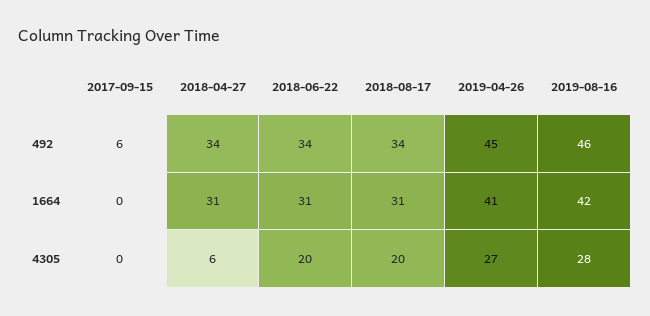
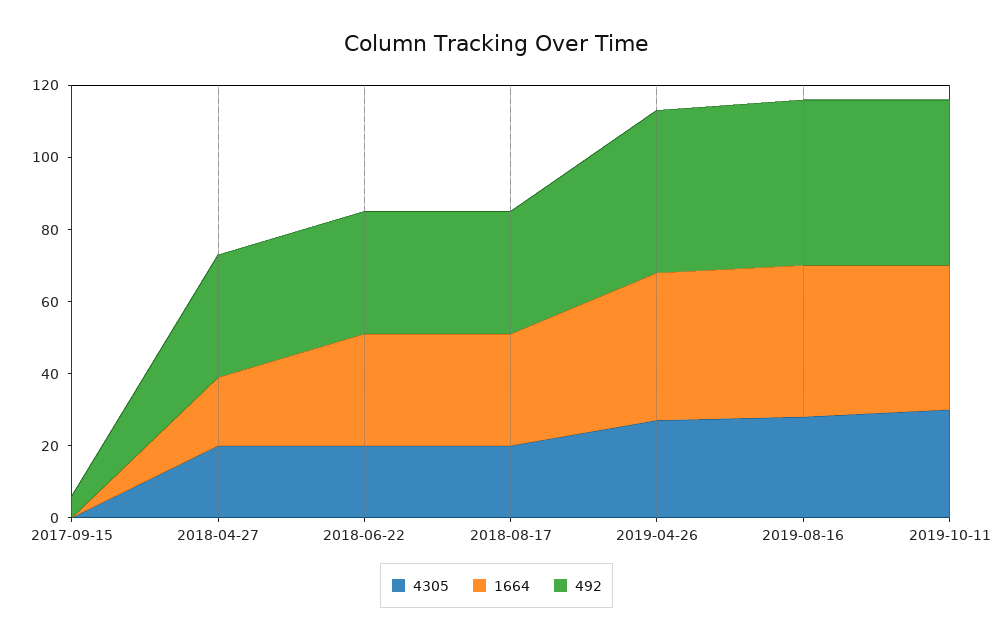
1664, 2018-04-27: 31 -> 20
4305, 2018-04-27: 6 -> 20
4305, 2019-10-11: none -> 30
1664, 2019-10-11: none -> 40
492, 2019-10-11: none -> 45

